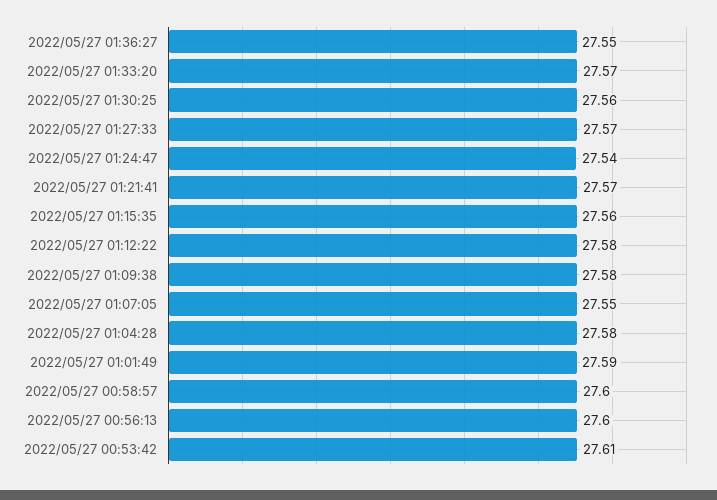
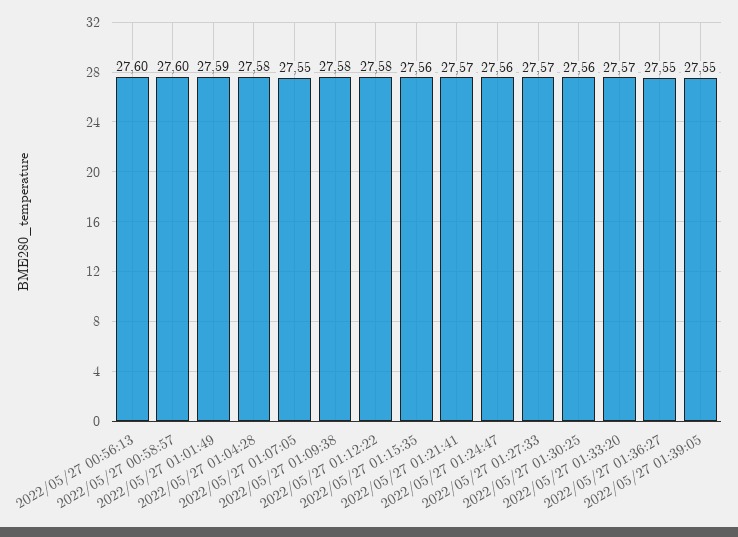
2022/05/27 01:24:47: 27.54 -> 27.56
2022/05/27 00:53:42: 27.61 -> none
2022/05/27 01:39:05: none -> 27.55

